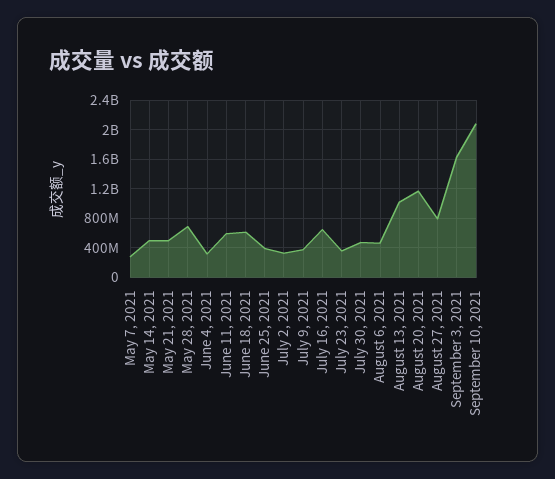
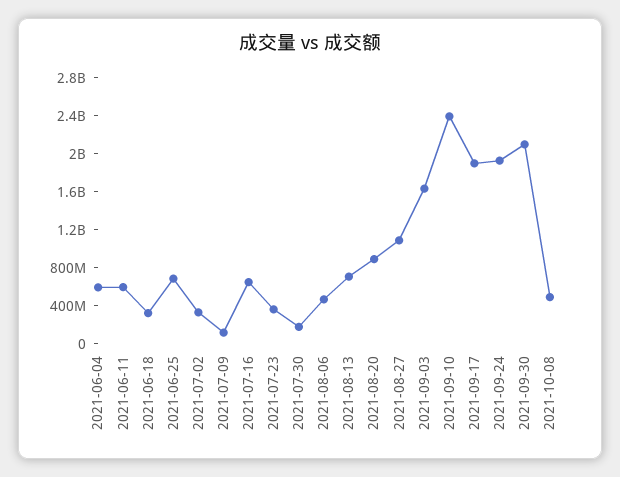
May 7, 2021: 300000000 -> none
May 14, 2021: 500000000 -> none
May 21, 2021: 500000000 -> none
May 28, 2021: 700000000 -> none
June 4, 2021: 300000000 -> 600000000
June 18, 2021: 600000000 -> 300000000
June 25, 2021: 400000000 -> 700000000
July 9, 2021: 400000000 -> 100000000
July 30, 2021: 500000000 -> 200000000
August 13, 2021: 1000000000 -> 700000000
August 20, 2021: 1200000000 -> 900000000
August 27, 2021: 800000000 -> 1100000000
September 10, 2021: 2100000000 -> 2400000000
2021-09-17: none -> 1900000000
2021-09-24: none -> 1900000000
2021-09-30: none -> 2100000000
2021-10-08: none -> 500000000

